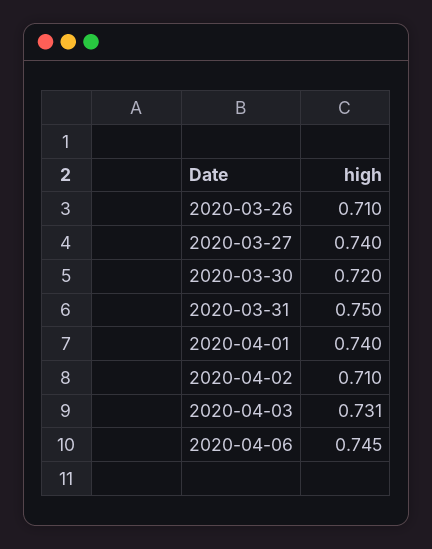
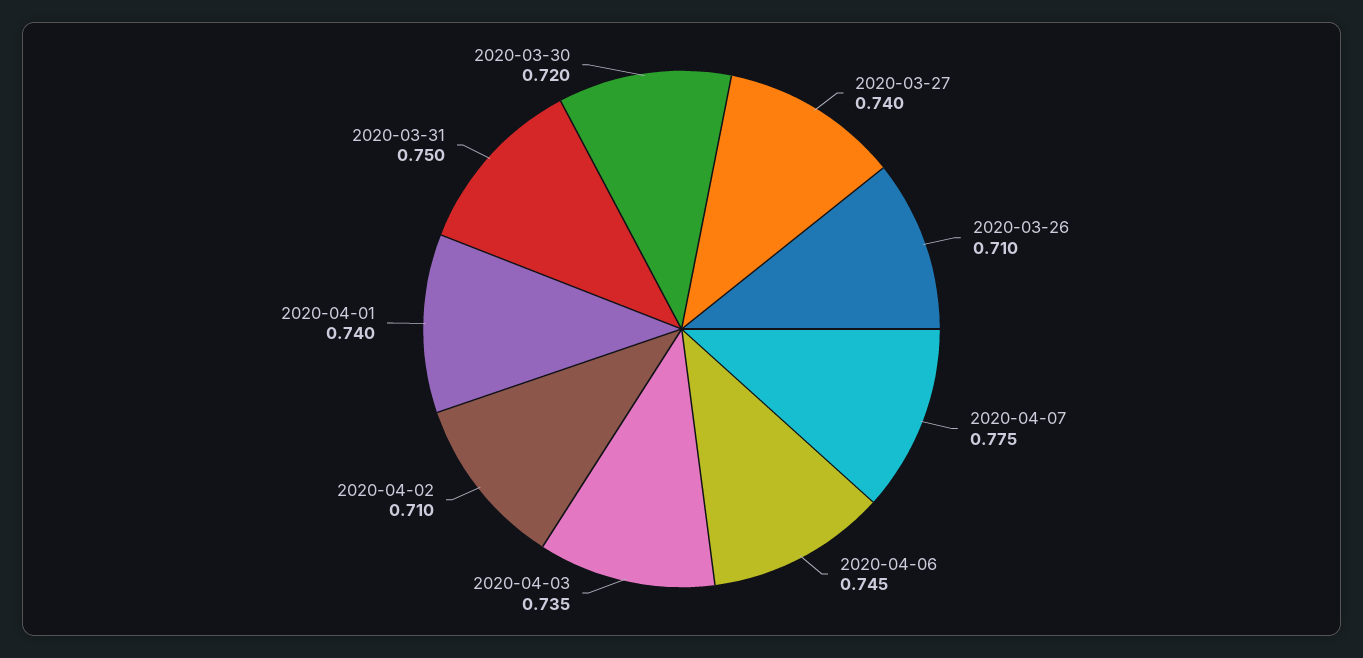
2020-04-03: 0.731 -> 0.735
2020-04-07: none -> 0.775

